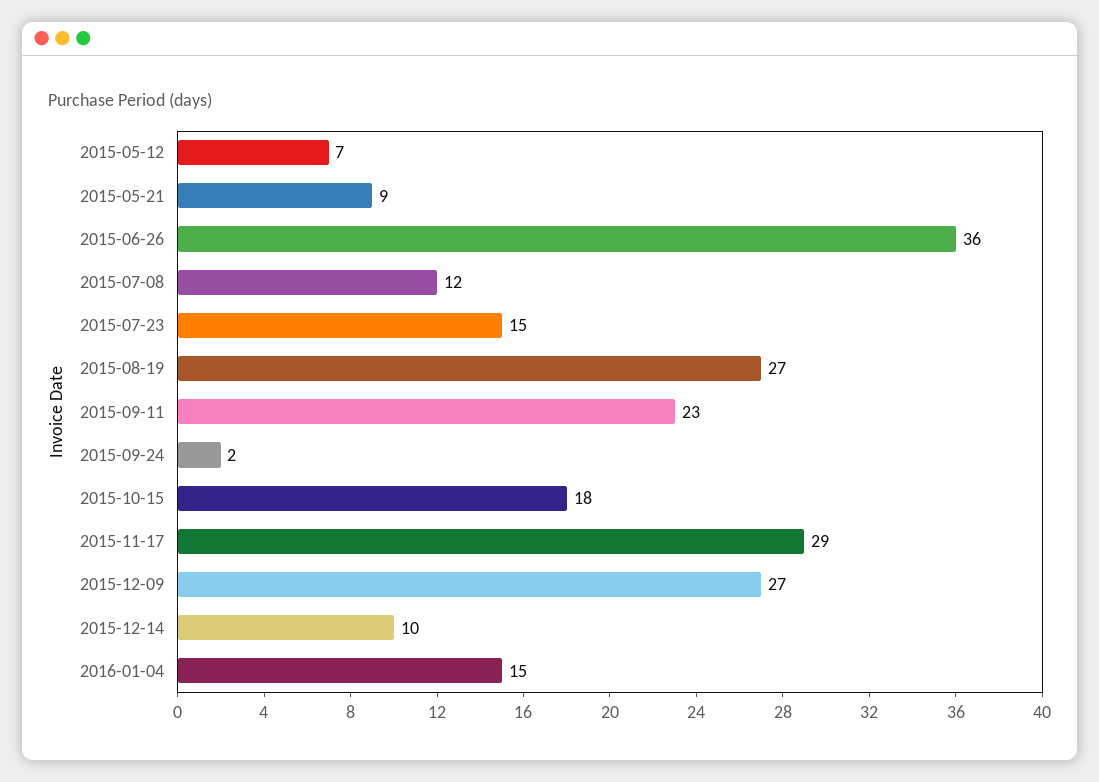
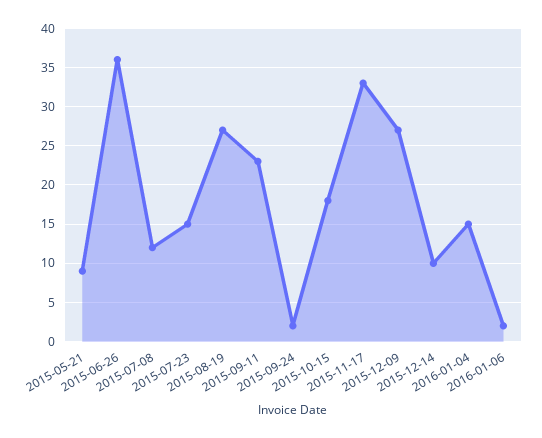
2015-05-12: 7 -> none
2015-11-17: 29 -> 33
2016-01-06: none -> 2

